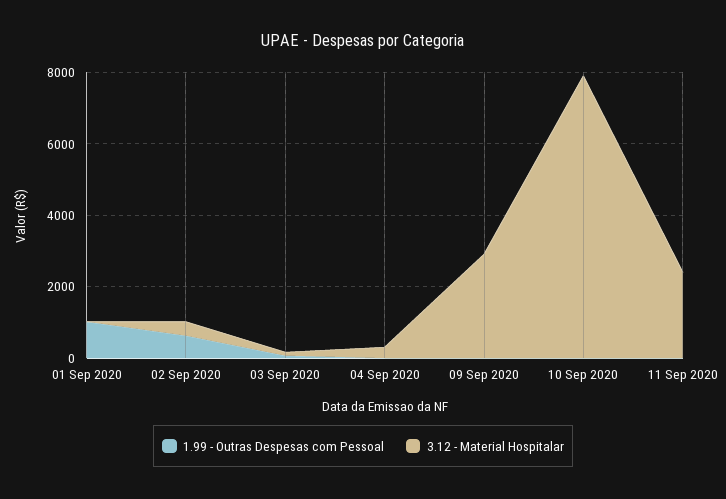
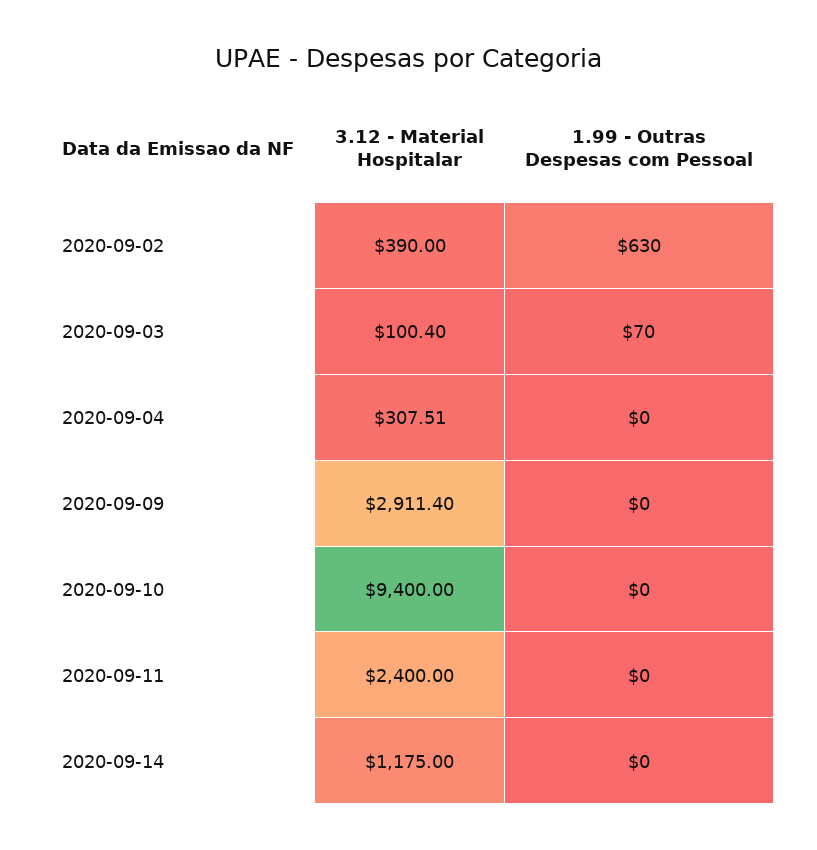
1.99 - Outras Despesas com Pessoal, 01 Sep 2020: 1000 -> none
3.12 - Material Hospitalar, 01 Sep 2020: 0 -> none
3.12 - Material Hospitalar, 10 Sep 2020: 8000 -> 9400
3.12 - Material Hospitalar, 2020-09-14: none -> 1175
1.99 - Outras Despesas com Pessoal, 2020-09-14: none -> 0

